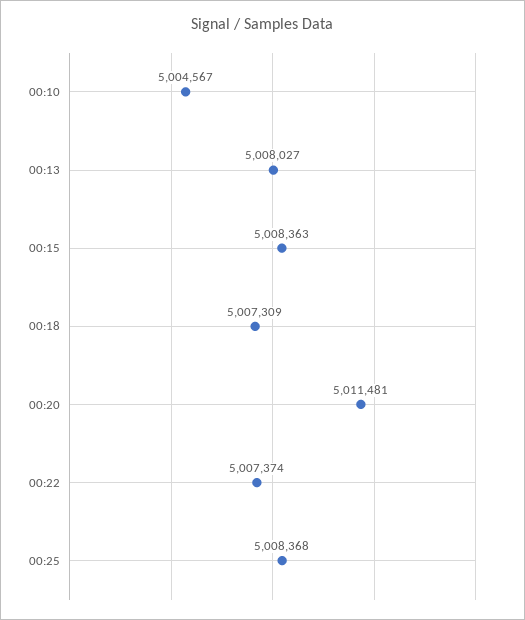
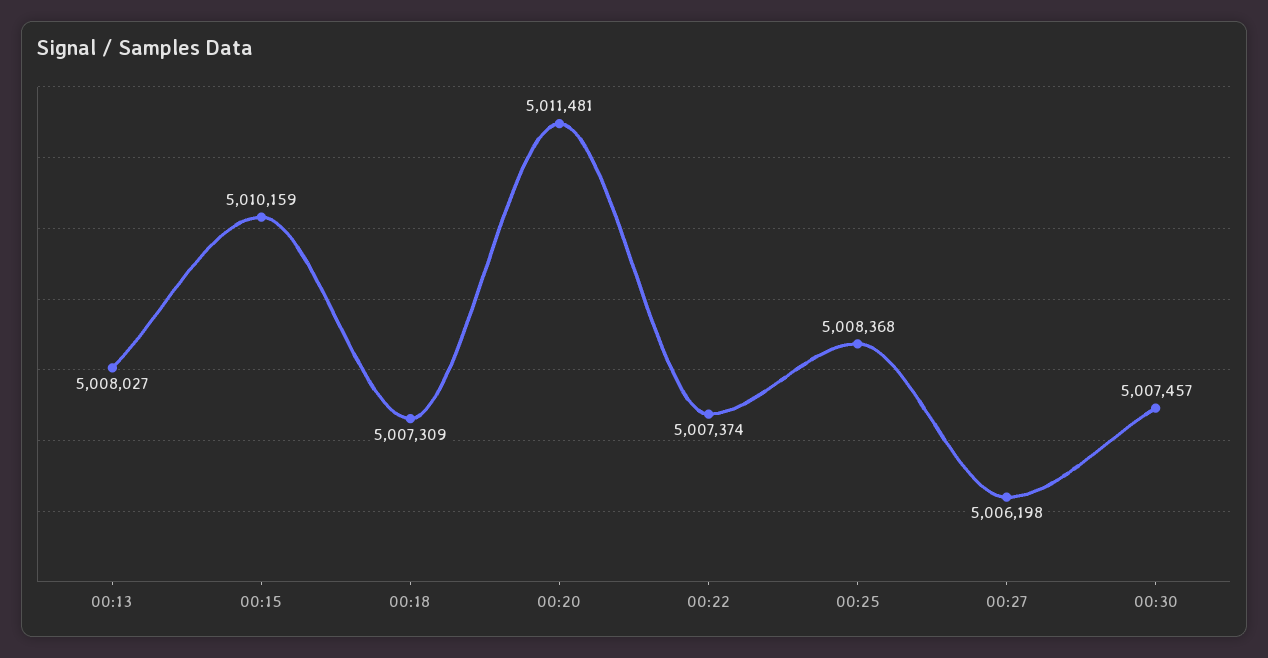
00:10: 5004567 -> none
00:15: 5008363 -> 5010159
00:27: none -> 5006198
00:30: none -> 5007457

